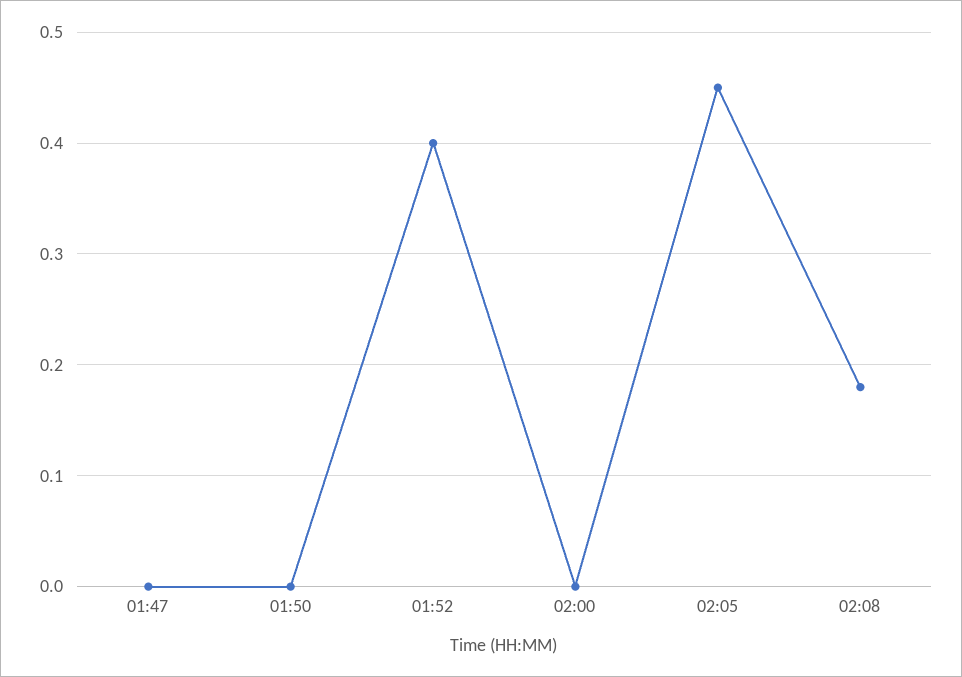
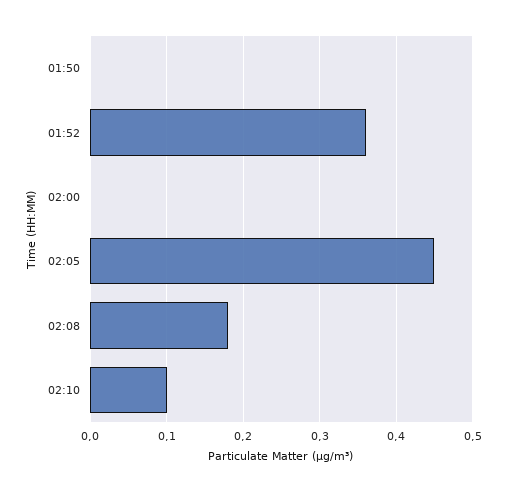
01:47: 0 -> none
01:52: 0.4 -> 0.36
02:10: none -> 0.1

